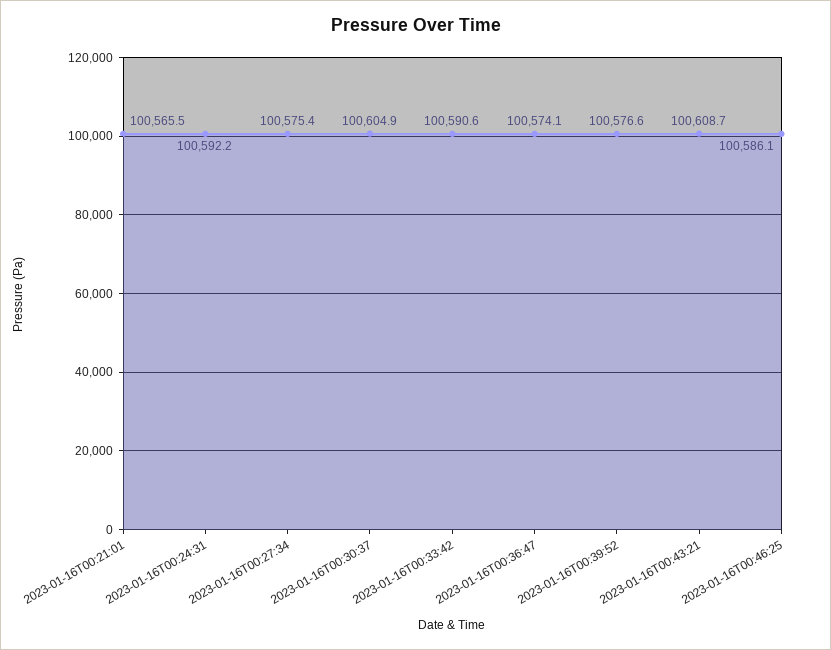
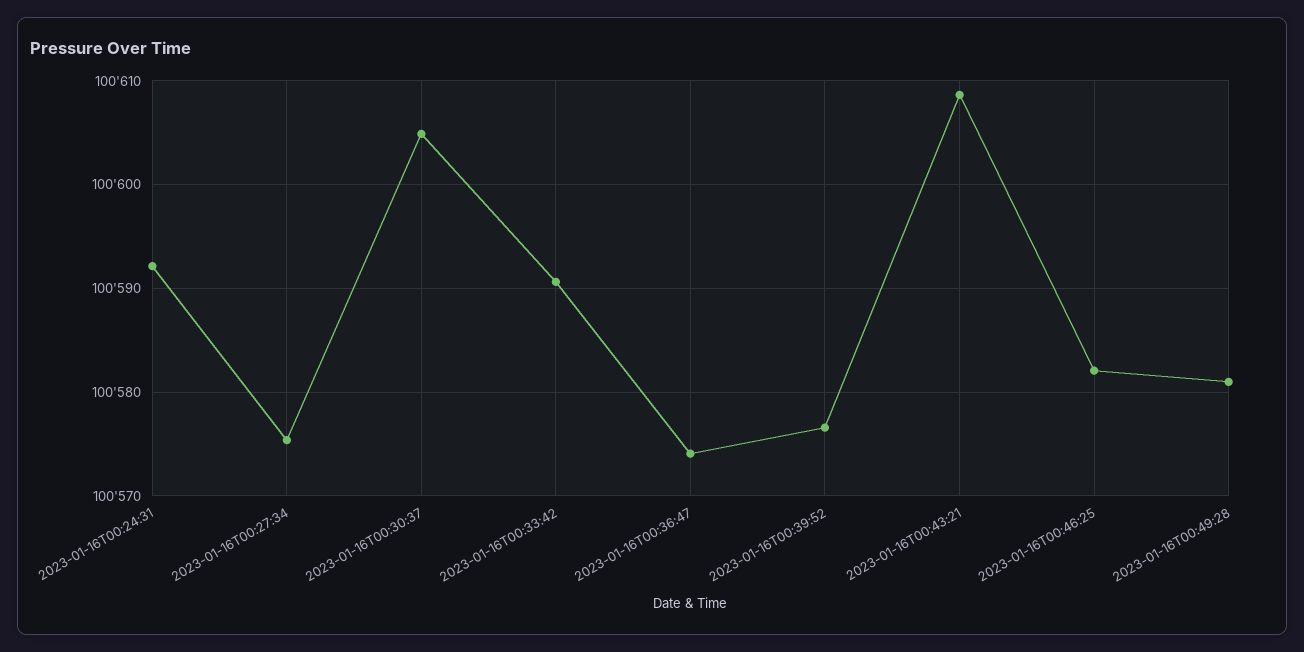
2023-01-16T00:21:01: 100565.5 -> none
2023-01-16T00:46:25: 100586.1 -> 100582
2023-01-16T00:49:28: none -> 100581

